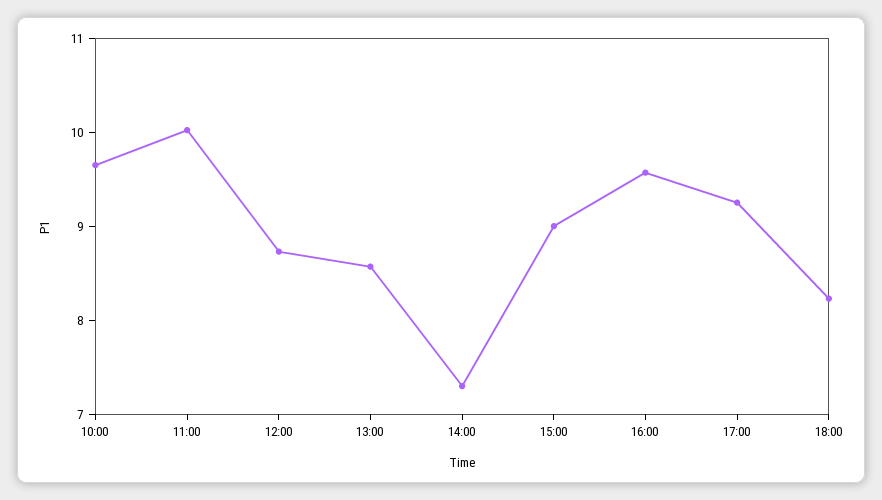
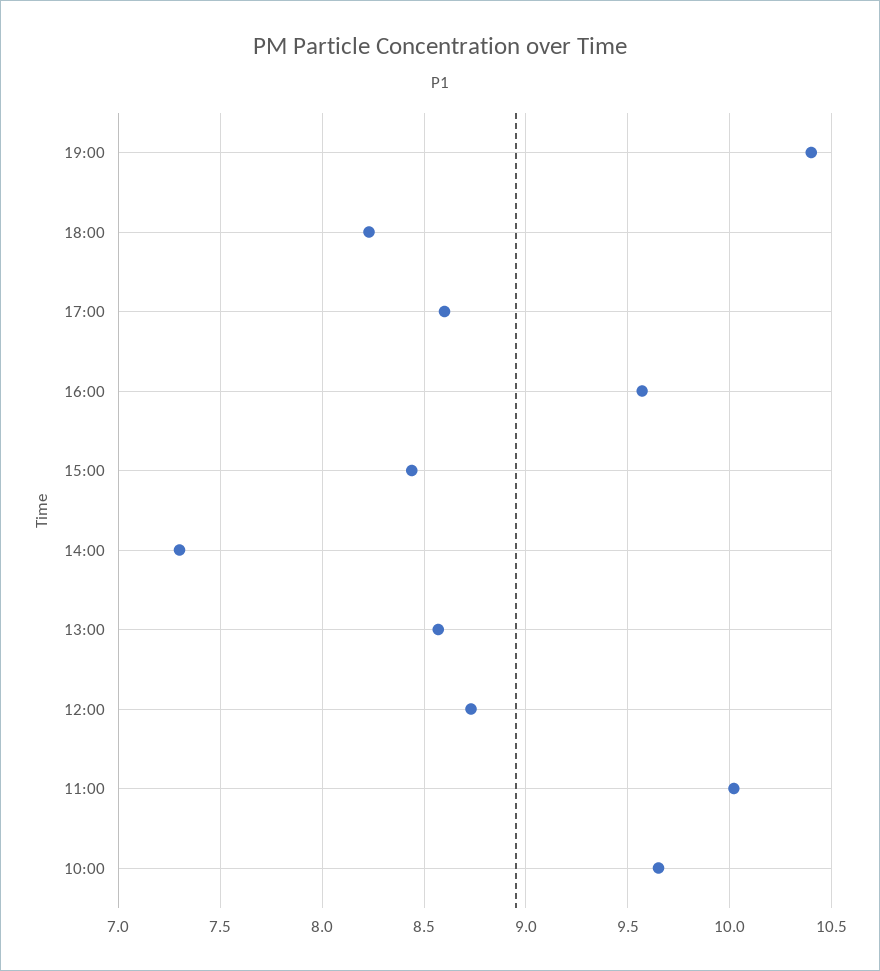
15:00: 9 -> 8.45
17:00: 9.2 -> 8.6
19:00: none -> 10.4

